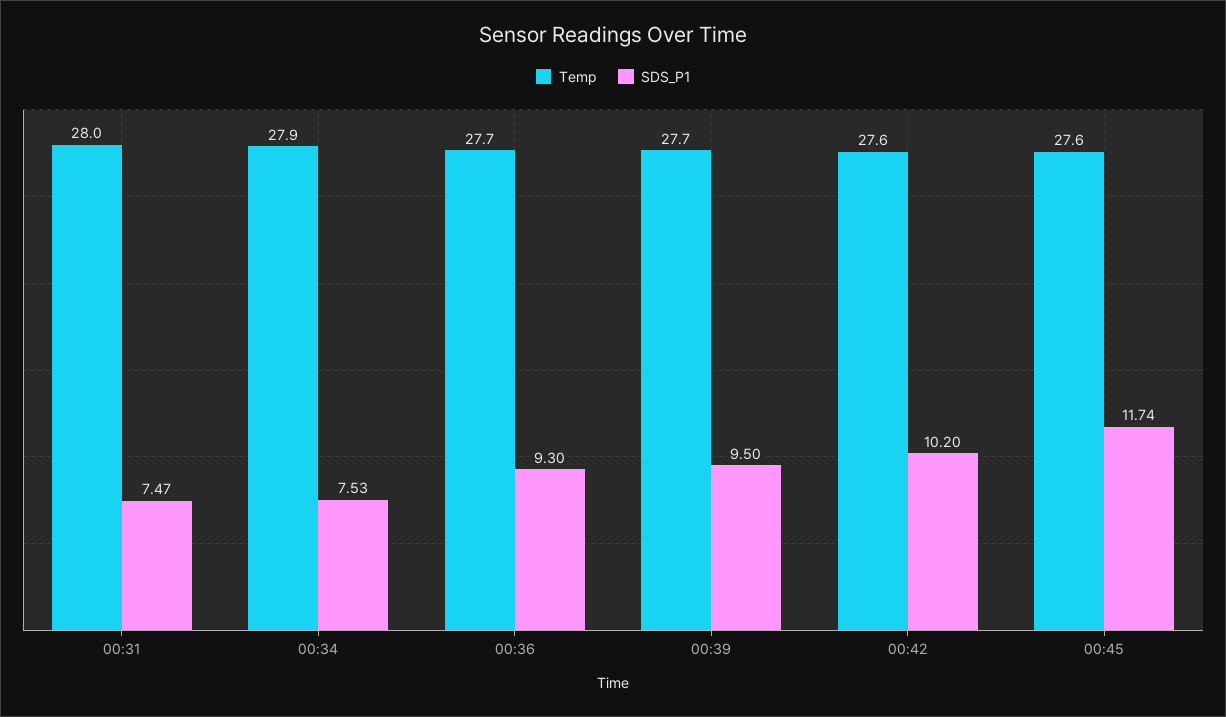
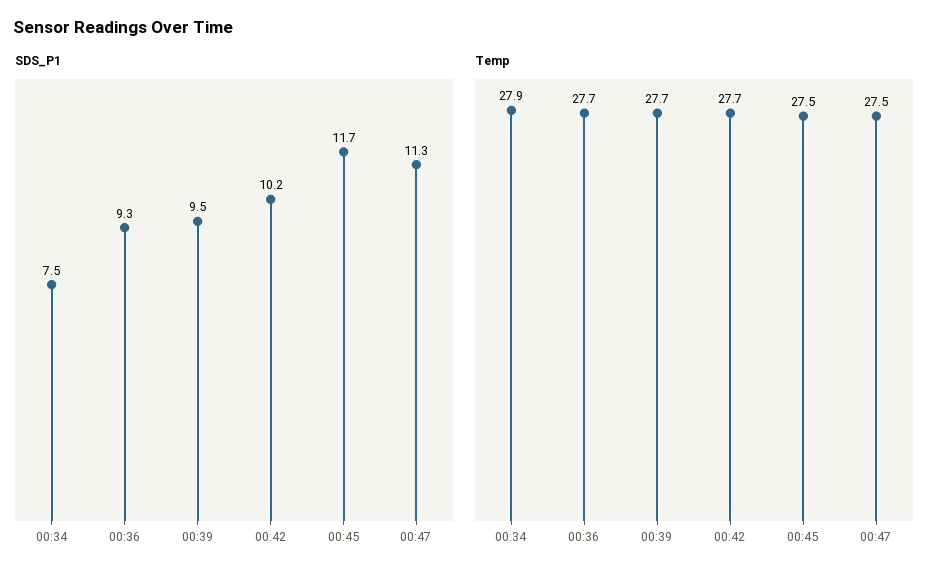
Temp, 00:31: 28 -> none
SDS_P1, 00:31: 7.47 -> none
Temp, 00:42: 27.6 -> 27.7
Temp, 00:45: 27.6 -> 27.5
SDS_P1, 00:47: none -> 11.3
Temp, 00:47: none -> 27.5

